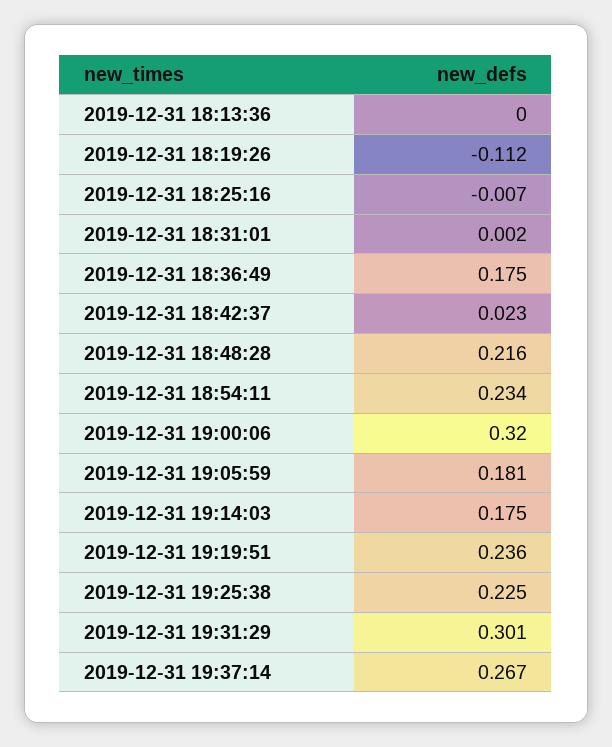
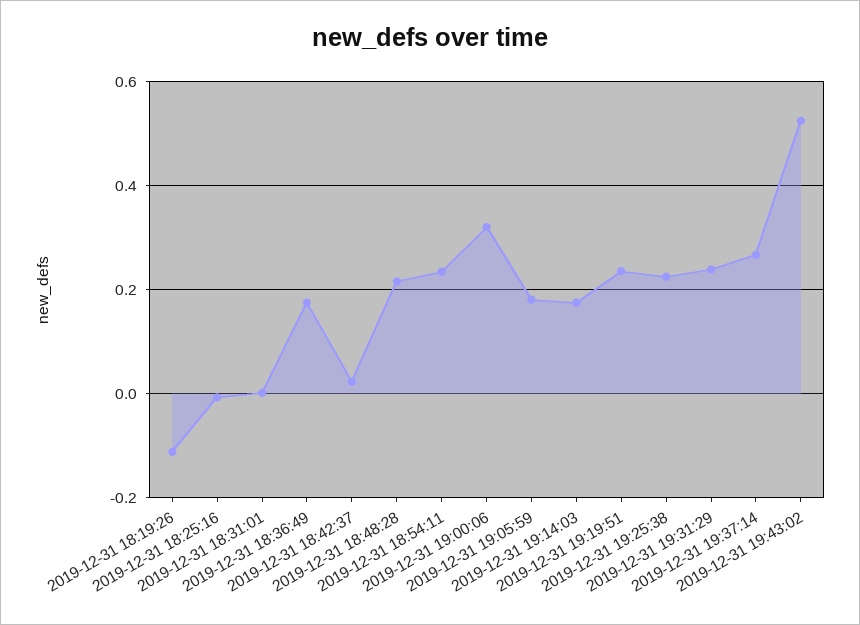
2019-12-31 18:13:36: 0 -> none
2019-12-31 19:31:29: 0.301 -> 0.24
2019-12-31 19:43:02: none -> 0.52

